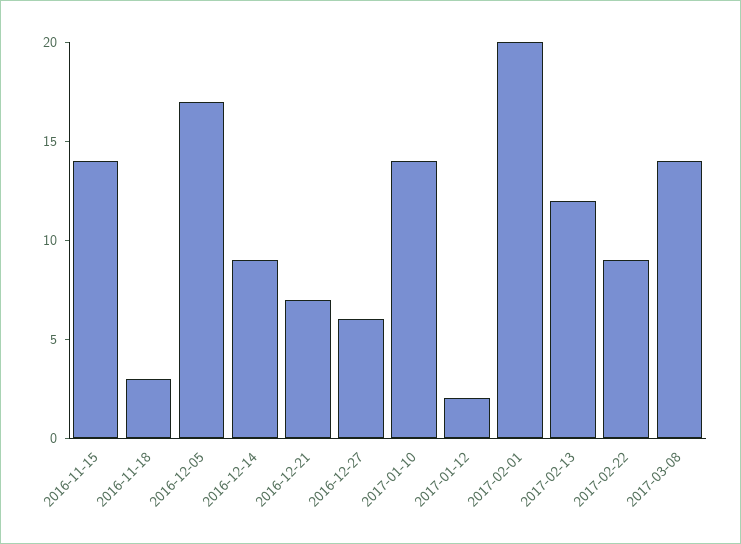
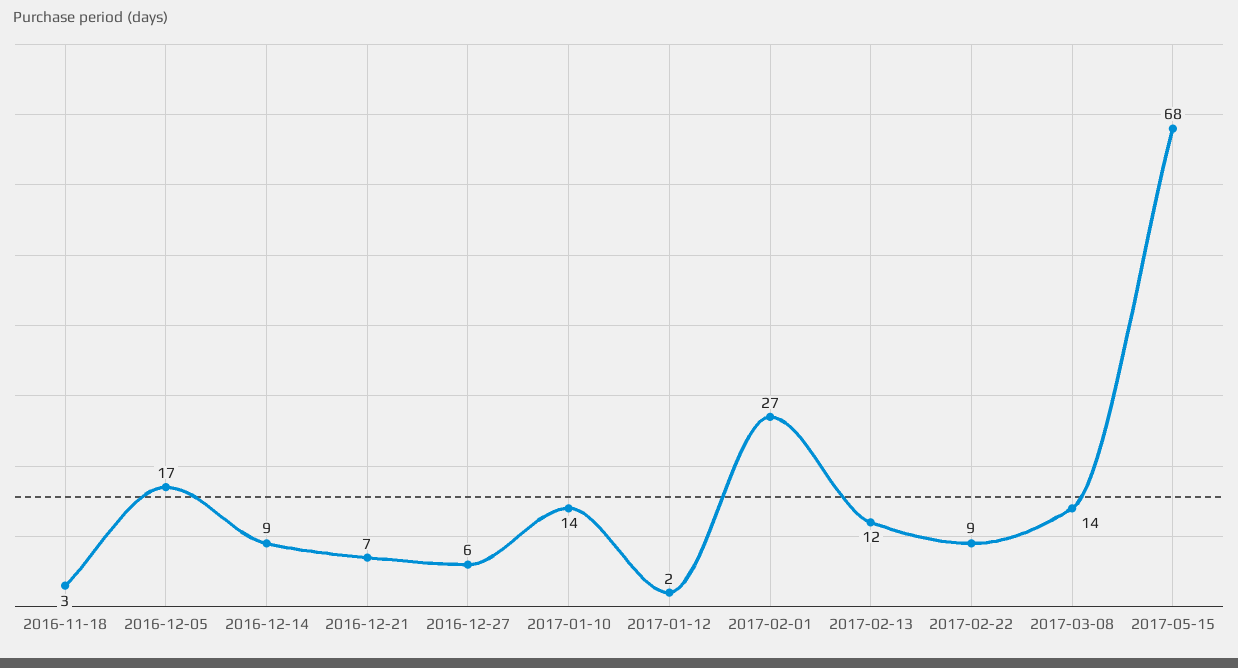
2016-11-15: 14 -> none
2017-02-01: 20 -> 27
2017-05-15: none -> 68

